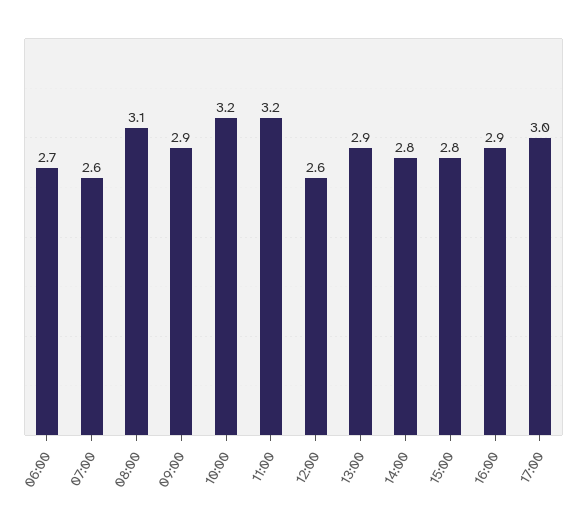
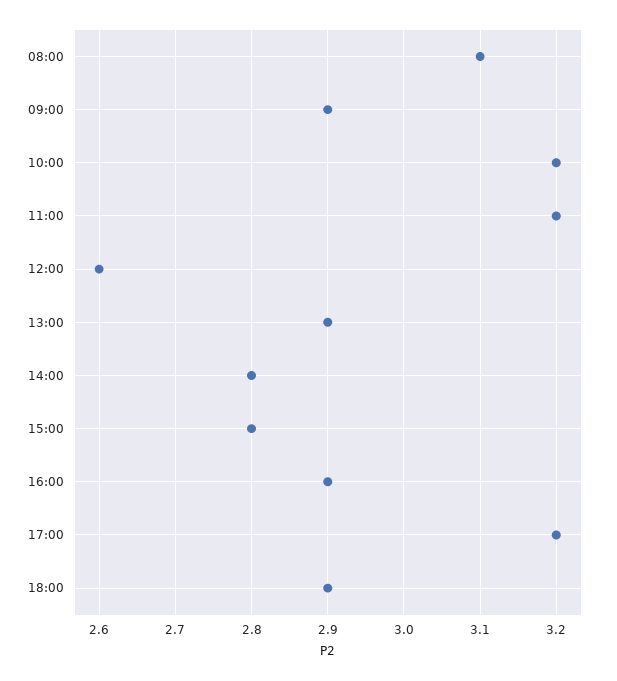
06:00: 2.7 -> none
07:00: 2.6 -> none
17:00: 3 -> 3.2
18:00: none -> 2.9

